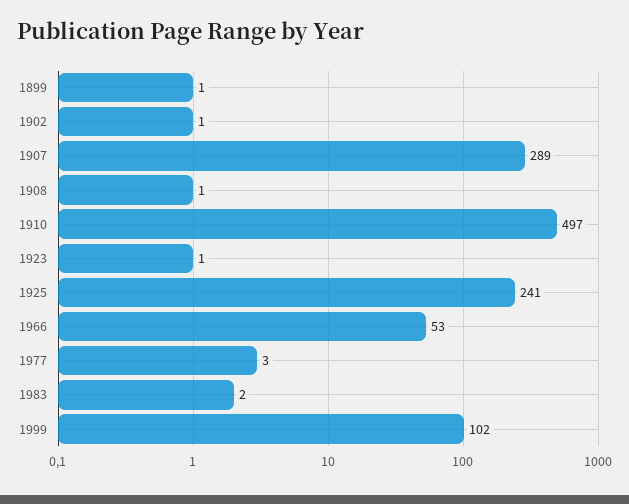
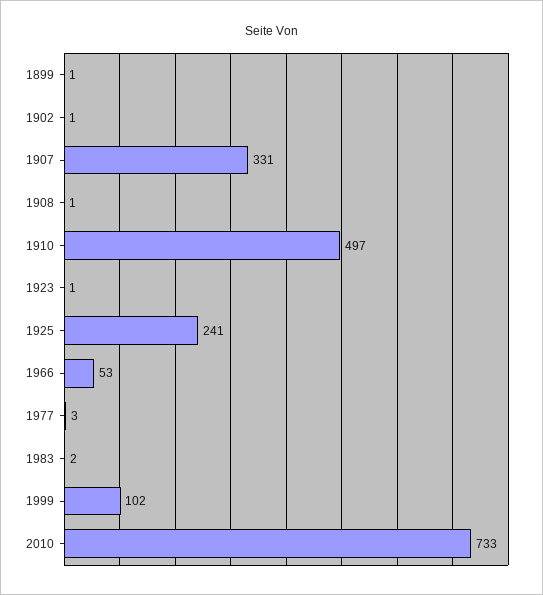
1907: 289 -> 331
2010: none -> 733

